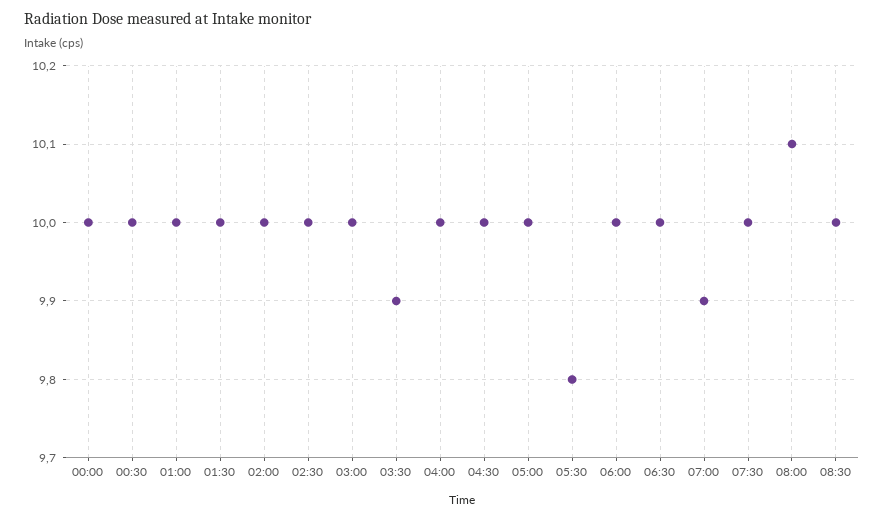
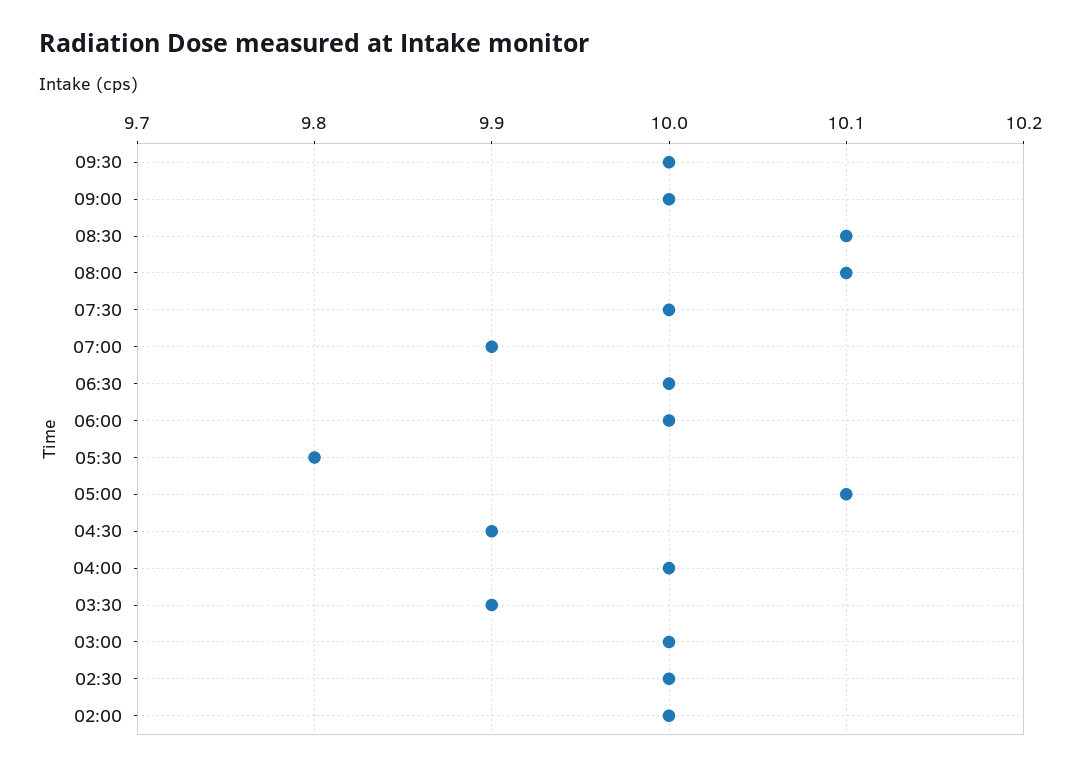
00:00: 10 -> none
00:30: 10 -> none
01:00: 10 -> none
01:30: 10 -> none
04:30: 10 -> 9.9
05:00: 10 -> 10.1
08:30: 10 -> 10.1
09:30: none -> 10
09:00: none -> 10

